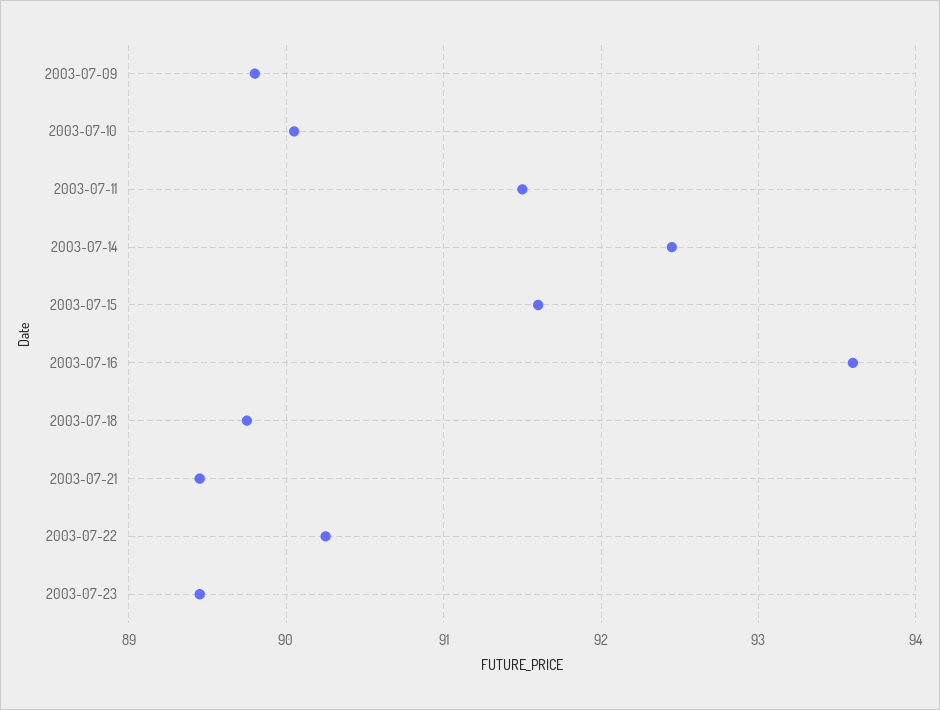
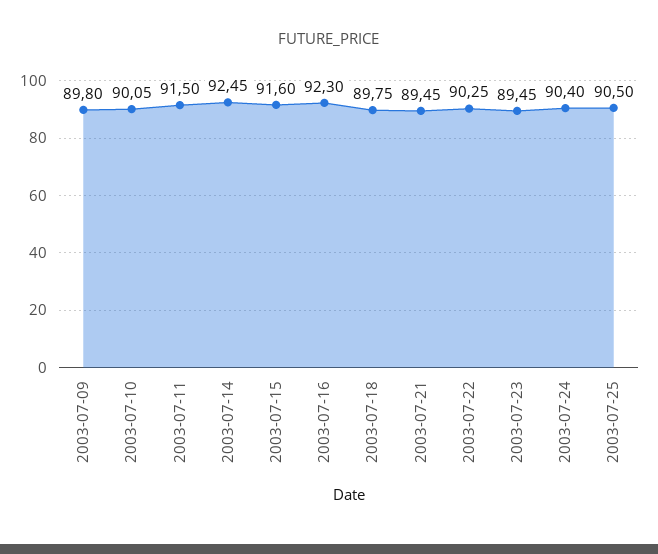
2003-07-16: 93.6 -> 92.3
2003-07-24: none -> 90.4
2003-07-25: none -> 90.5

